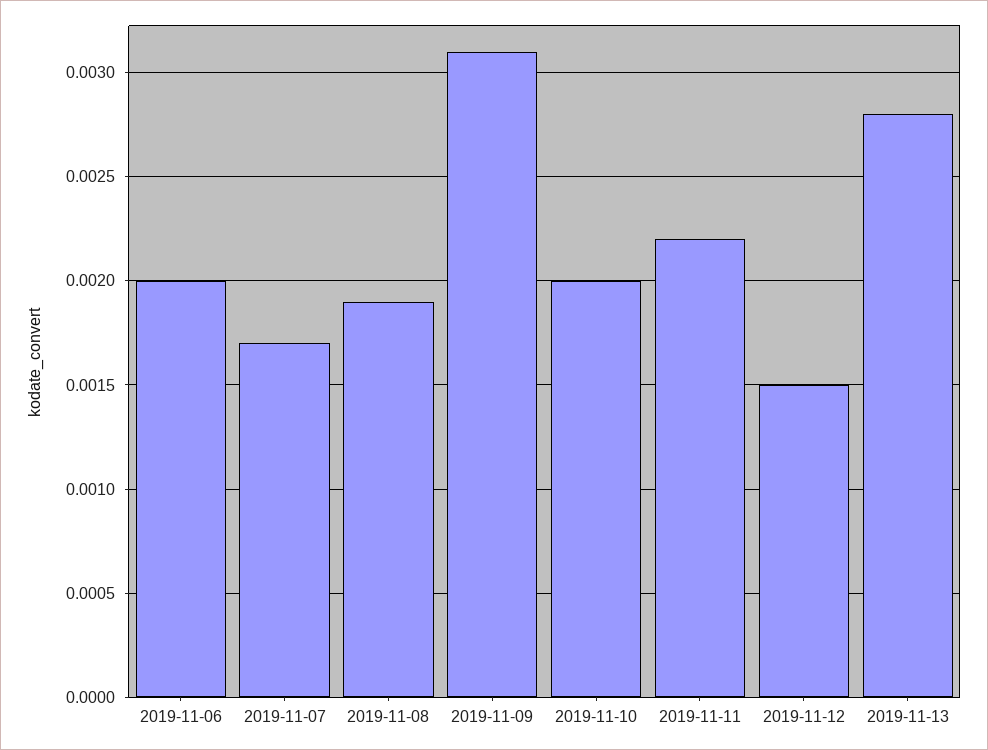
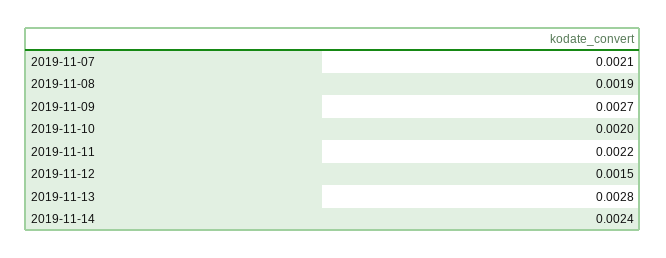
2019-11-06: 0.002 -> none
2019-11-07: 0.0017 -> 0.0021
2019-11-09: 0.0031 -> 0.0027
2019-11-14: none -> 0.0024

